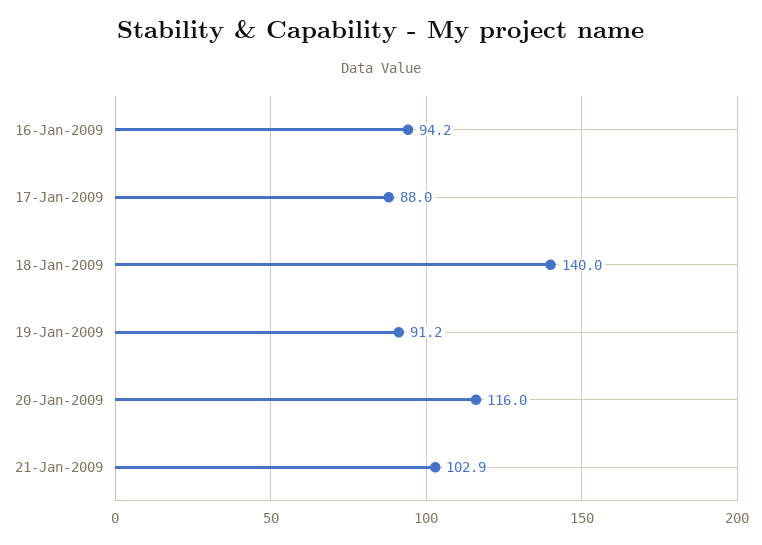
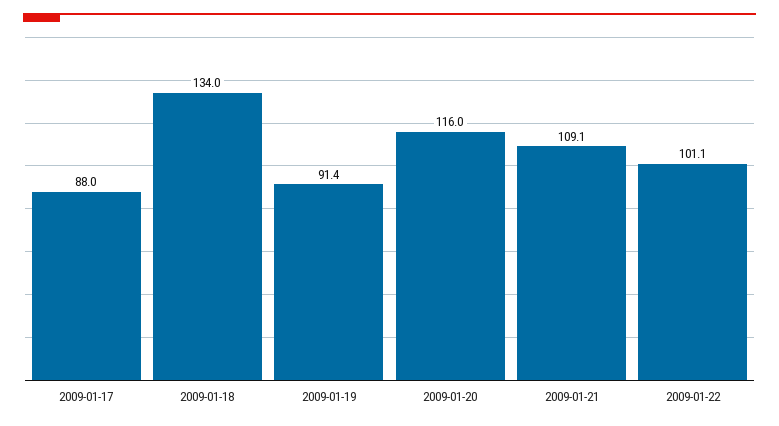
16-Jan-2009: 94.2 -> none
18-Jan-2009: 140 -> 134
19-Jan-2009: 91.2 -> 91.4
21-Jan-2009: 102.9 -> 109.1
2009-01-22: none -> 101.1

